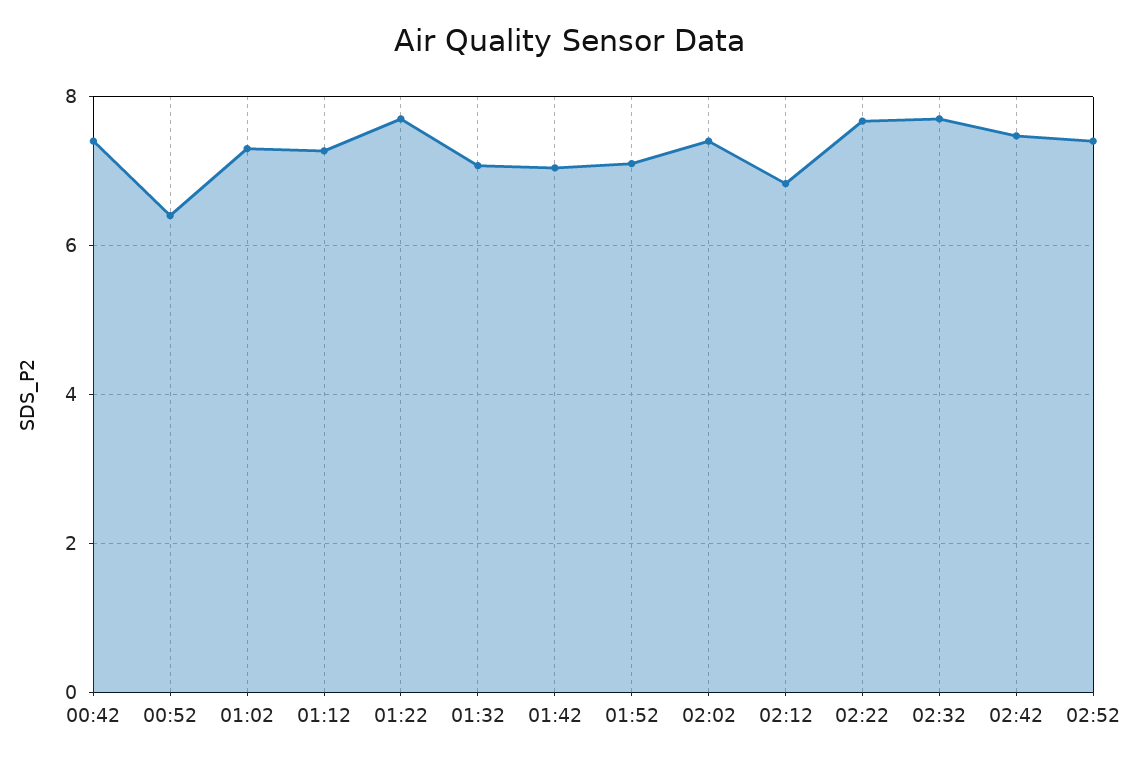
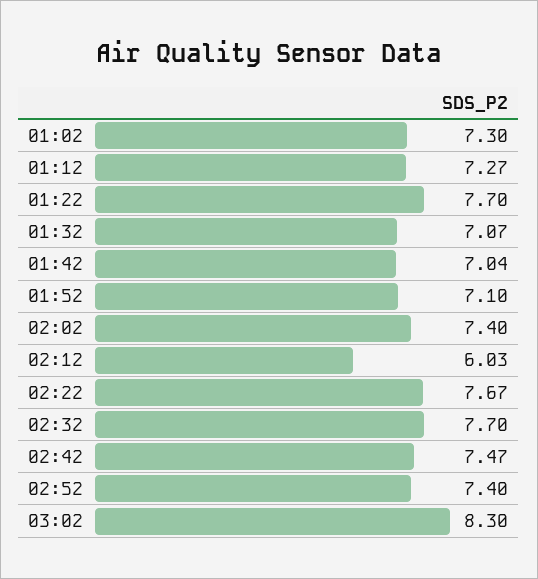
00:42: 7.4 -> none
00:52: 6.4 -> none
02:12: 6.8 -> 6.03
03:02: none -> 8.3

